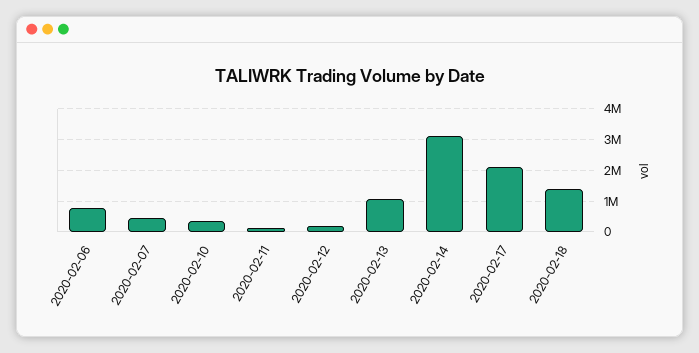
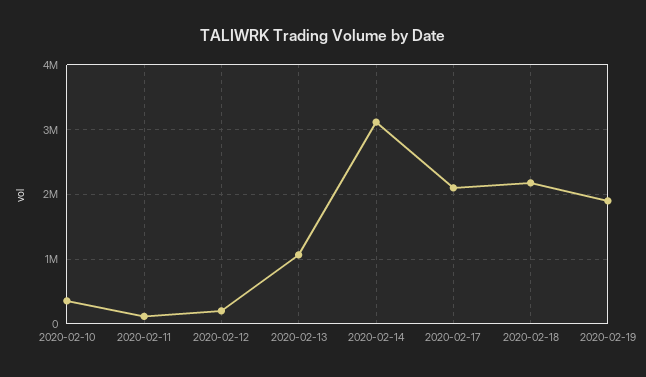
2020-02-06: 800000 -> none
2020-02-07: 400000 -> none
2020-02-18: 1400000 -> 2200000
2020-02-19: none -> 1900000

